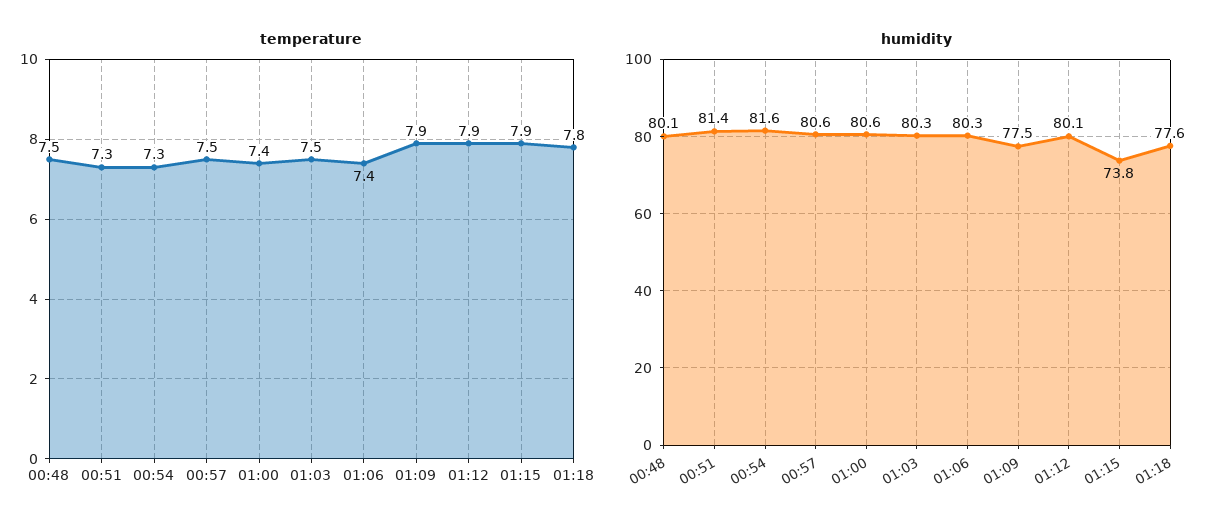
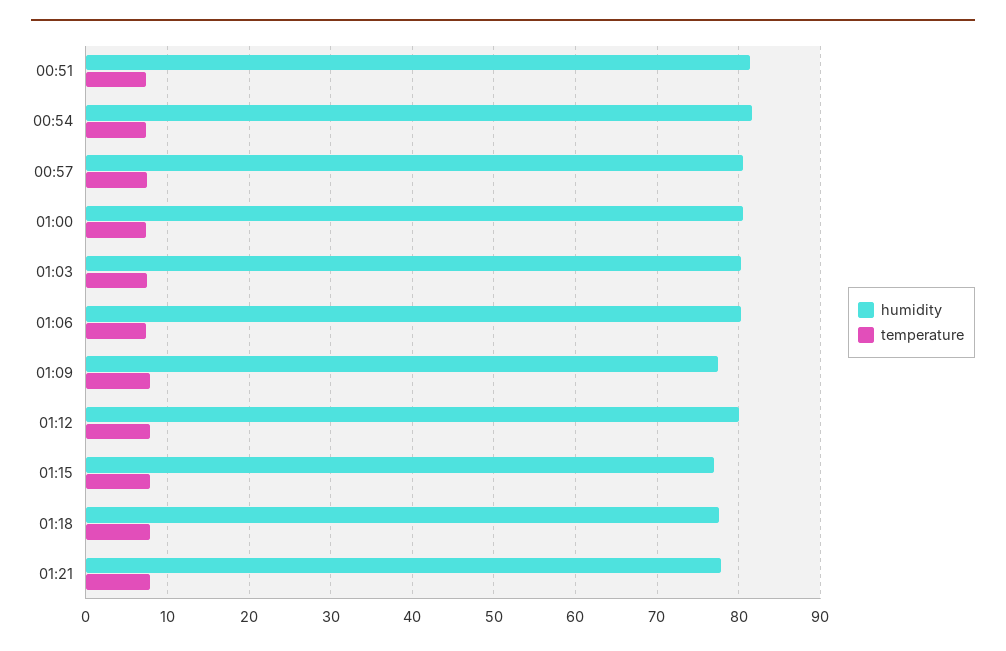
temperature, 00:48: 7.5 -> none
humidity, 00:48: 80.1 -> none
humidity, 01:15: 73.8 -> 77
humidity, 01:21: none -> 78
temperature, 01:21: none -> 8

